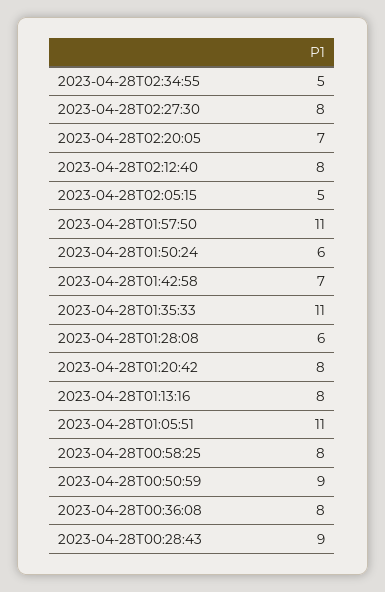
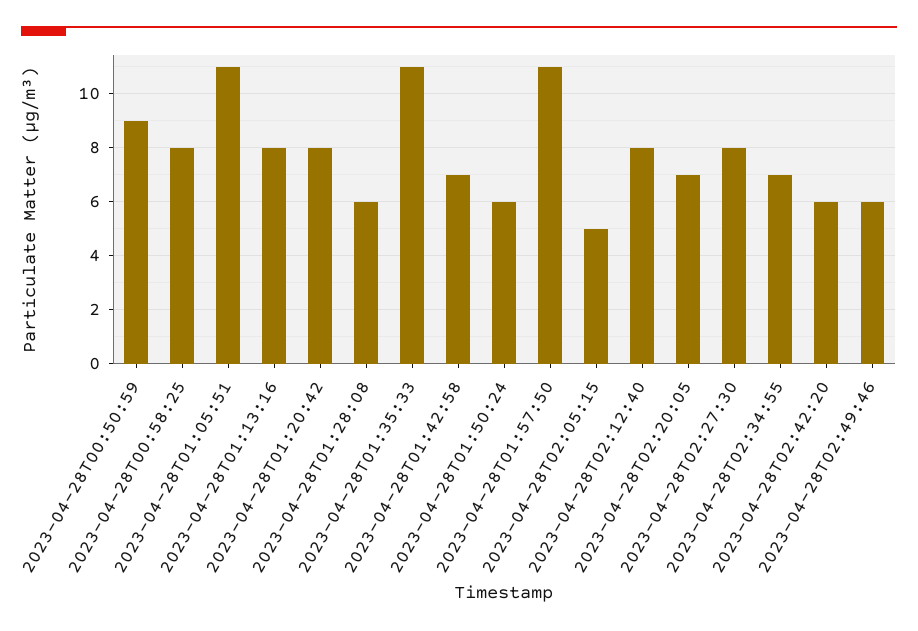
2023-04-28T02:34:55: 5 -> 7
2023-04-28T00:36:08: 8 -> none
2023-04-28T00:28:43: 9 -> none
2023-04-28T02:42:20: none -> 6
2023-04-28T02:49:46: none -> 6

